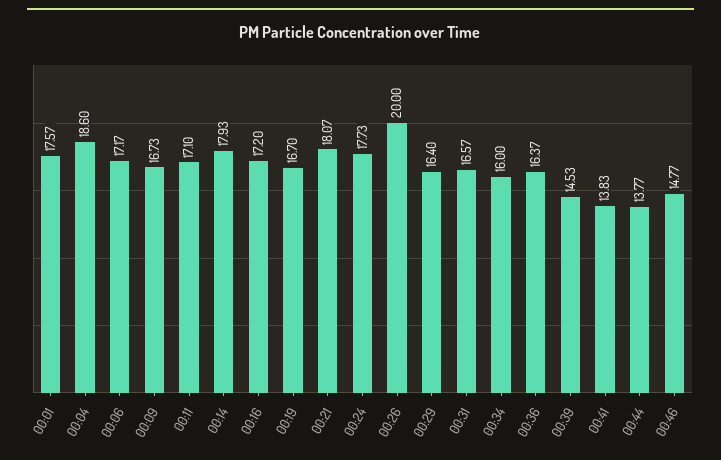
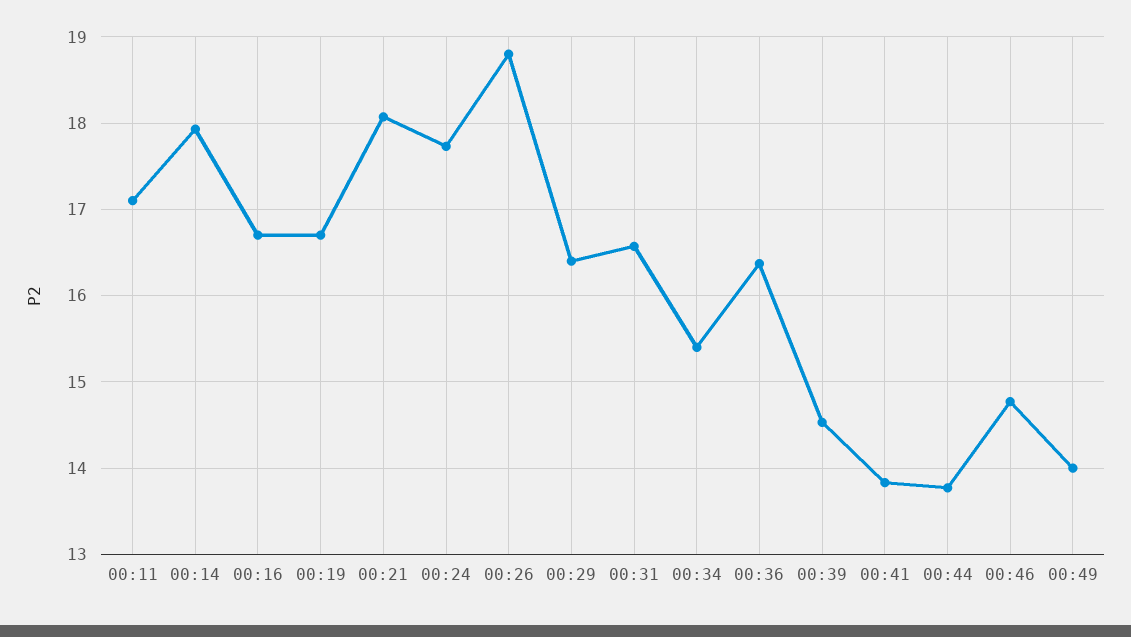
00:01: 17.57 -> none
00:04: 18.6 -> none
00:06: 17.17 -> none
00:09: 16.73 -> none
00:16: 17.2 -> 16.7
00:26: 20 -> 18.8
00:34: 16 -> 15.4
00:49: none -> 14

